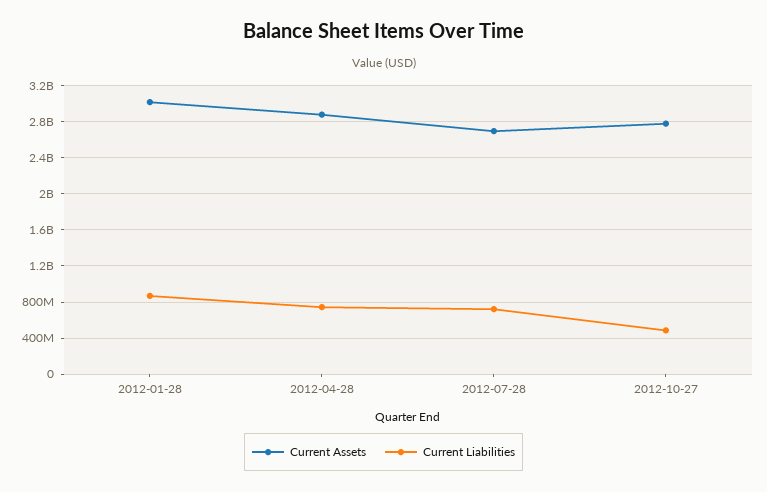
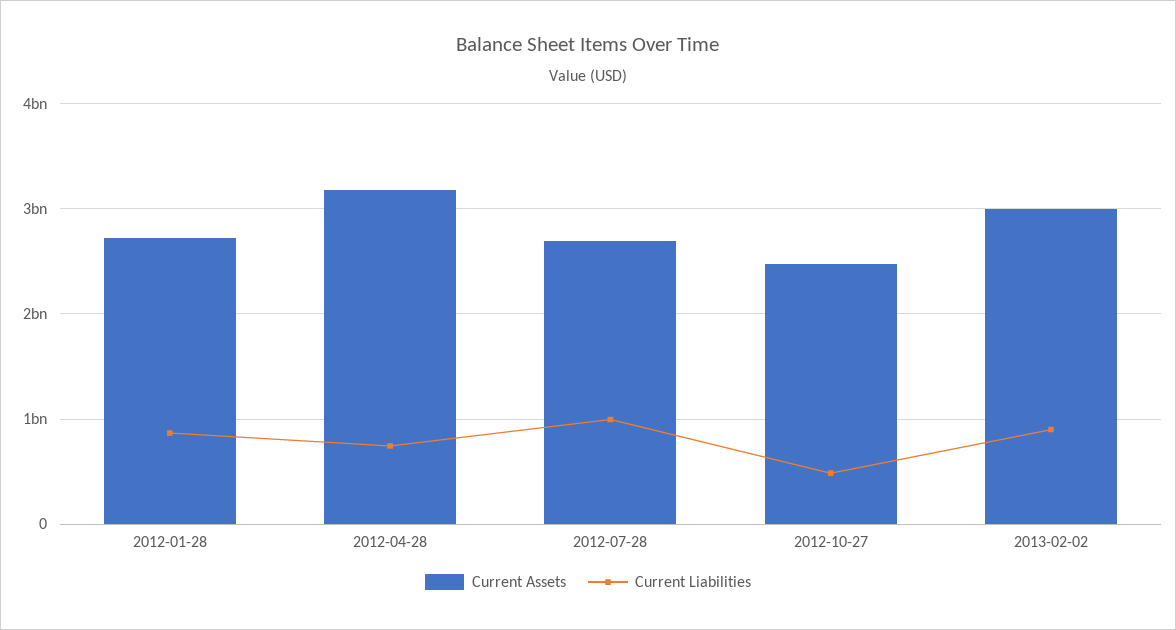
Current Assets, 2012-01-28: 3000000000 -> 2700000000
Current Assets, 2012-04-28: 2900000000 -> 3200000000
Current Liabilities, 2012-07-28: 700000000 -> 1000000000
Current Assets, 2012-10-27: 2800000000 -> 2500000000
Current Assets, 2013-02-02: none -> 3000000000
Current Liabilities, 2013-02-02: none -> 900000000

